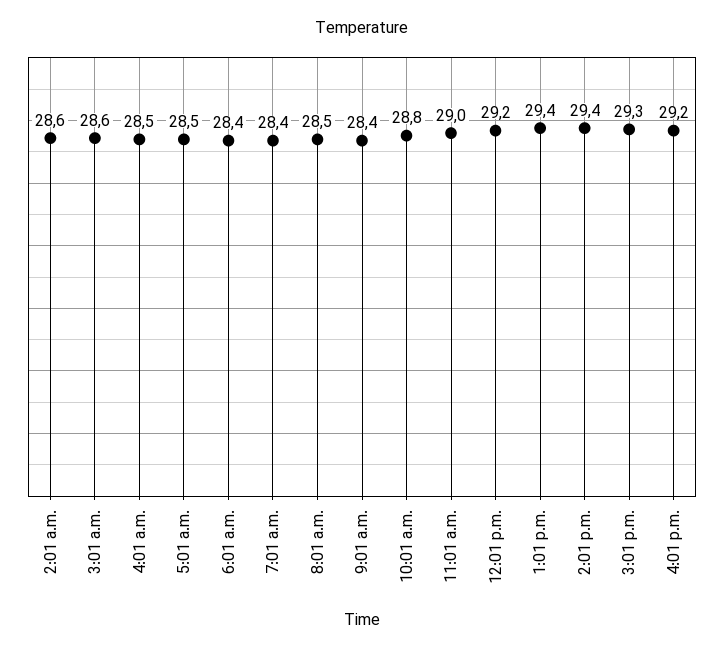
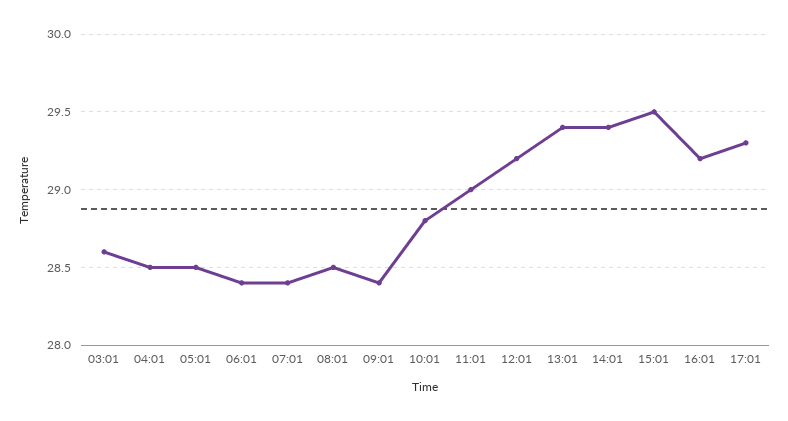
2:01 a.m.: 28.6 -> none
3:01 p.m.: 29.3 -> 29.5
17:01: none -> 29.3

